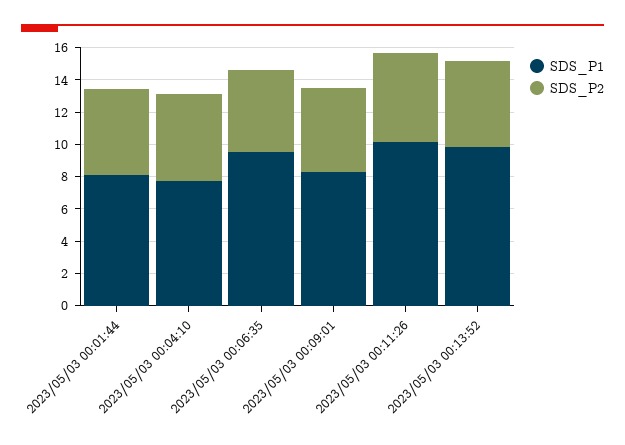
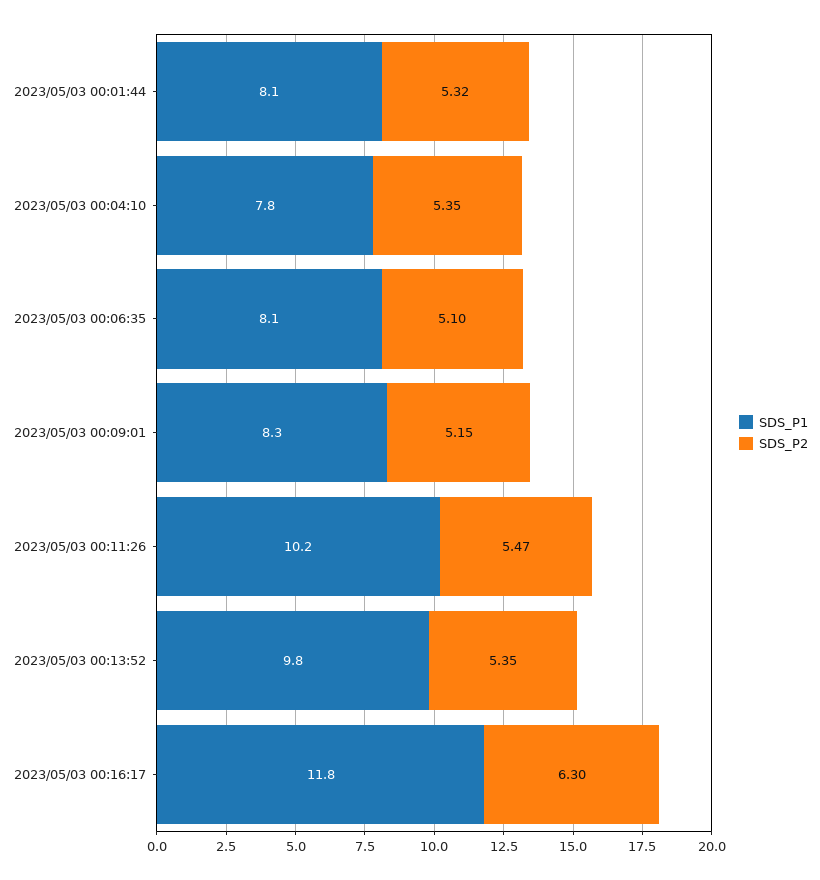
SDS_P1, 2023/05/03 00:06:35: 9.5 -> 8.1
SDS_P1, 2023/05/03 00:16:17: none -> 11.8
SDS_P2, 2023/05/03 00:16:17: none -> 6.3

